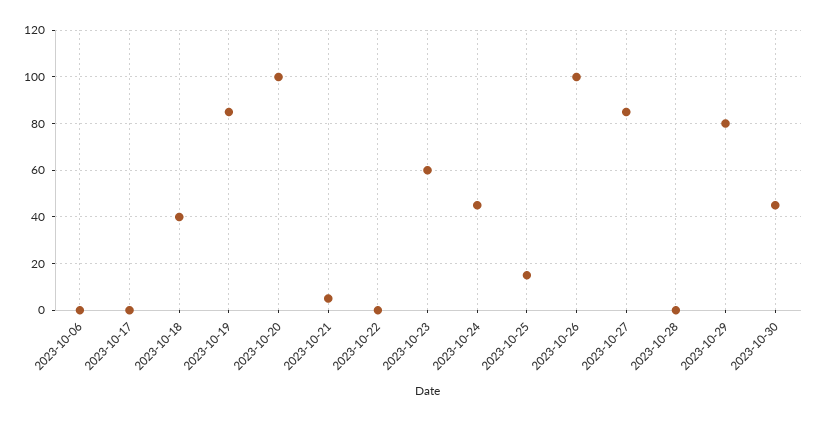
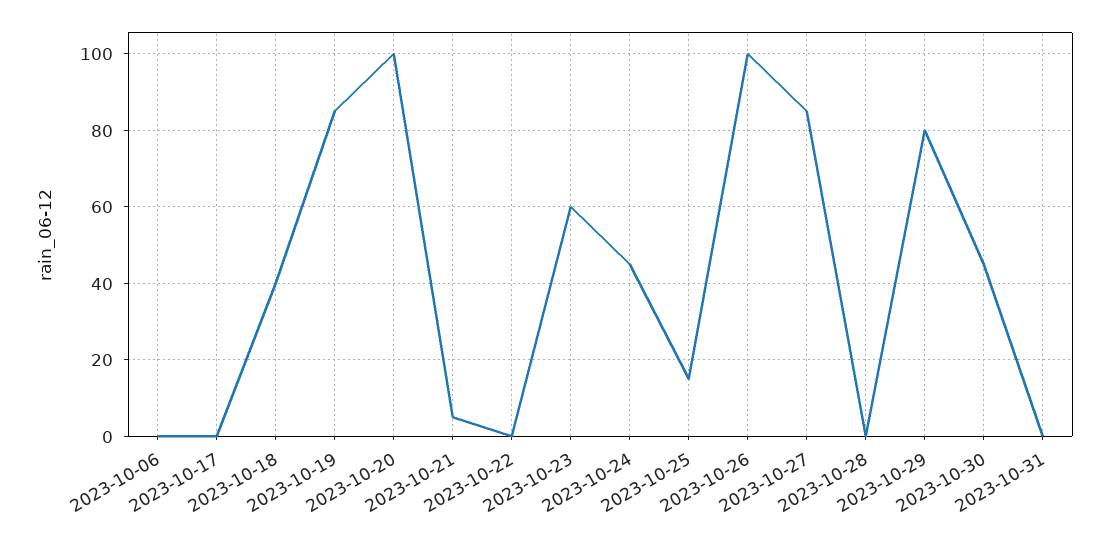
2023-10-31: none -> 0

